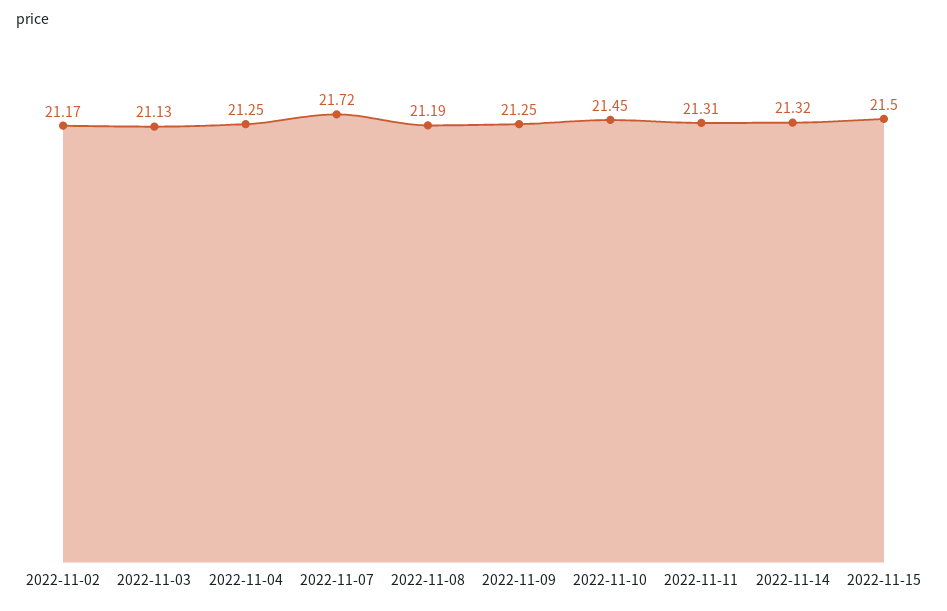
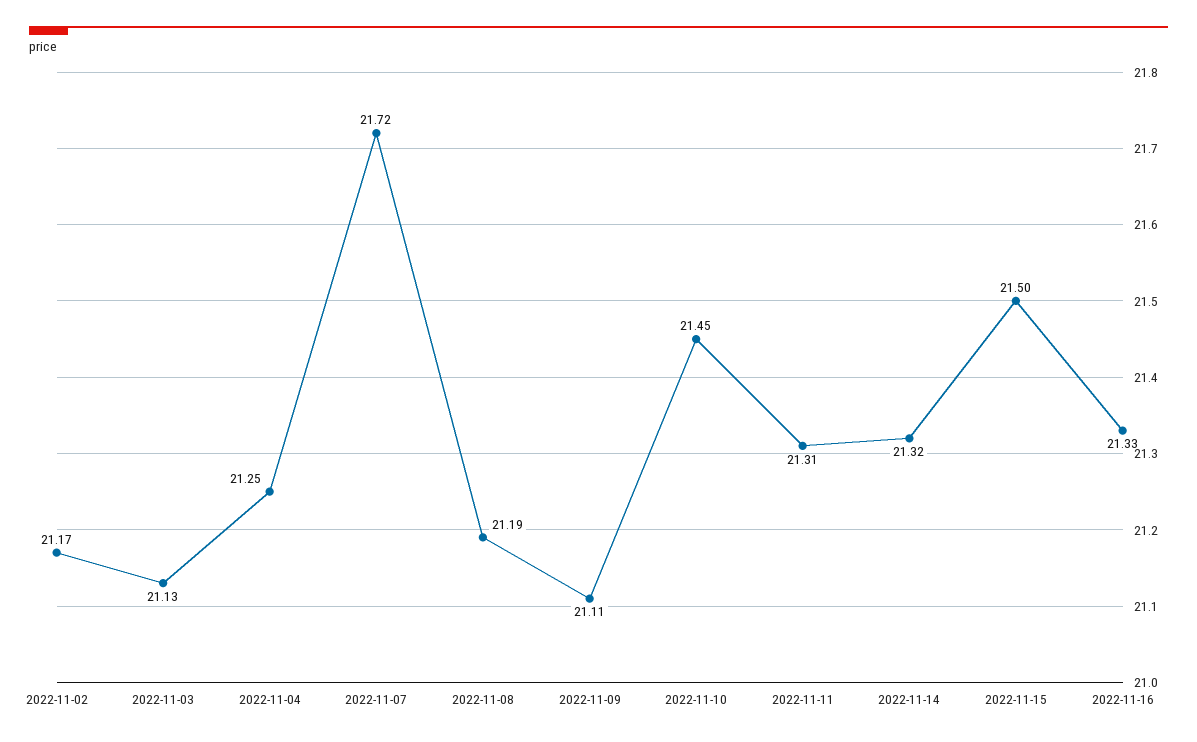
2022-11-09: 21.25 -> 21.11
2022-11-16: none -> 21.33

